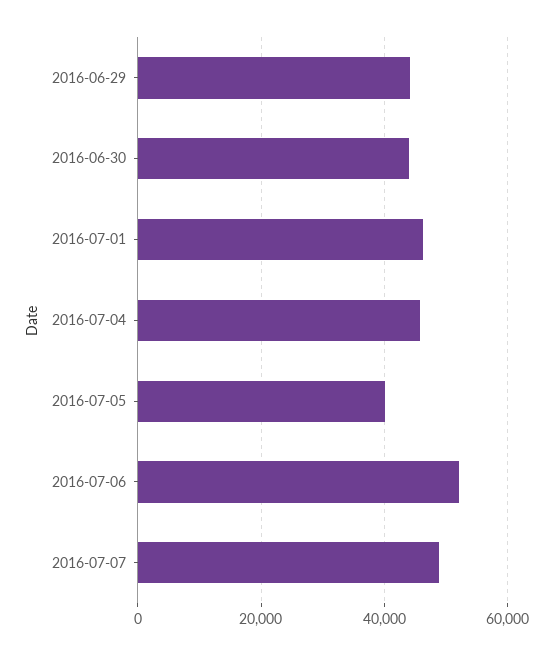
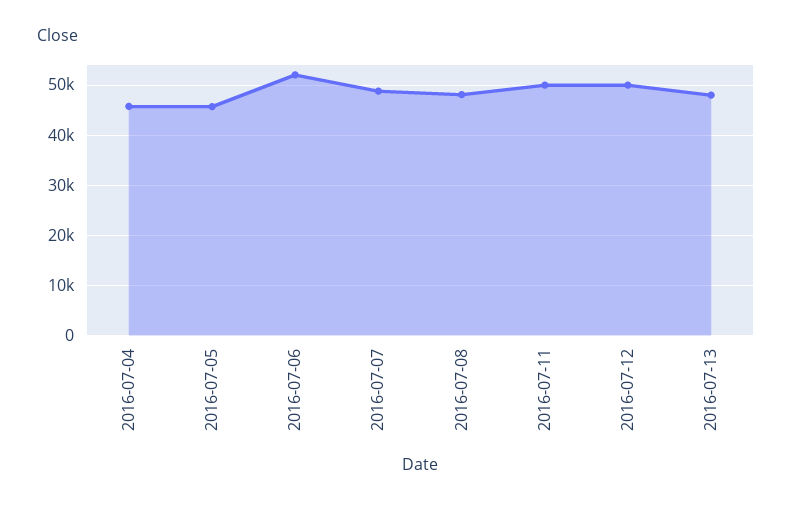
2016-06-29: 44000 -> none
2016-06-30: 44000 -> none
2016-07-01: 46000 -> none
2016-07-05: 40000 -> 46000
2016-07-08: none -> 48000
2016-07-11: none -> 50000
2016-07-12: none -> 50000
2016-07-13: none -> 48000

